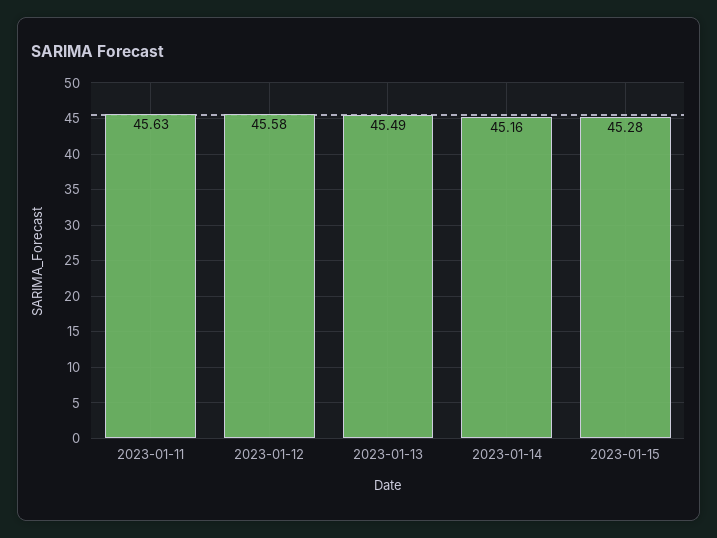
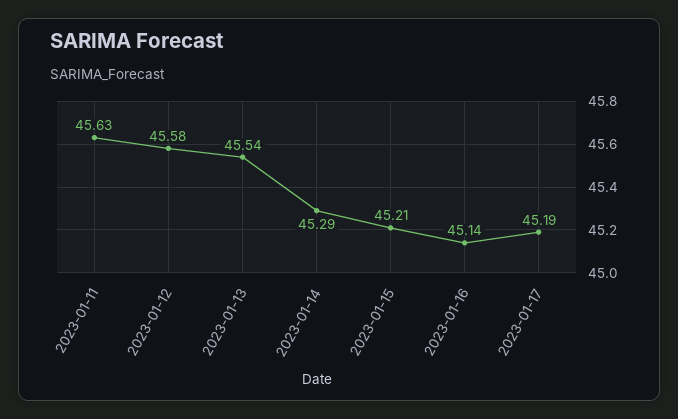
2023-01-13: 45.49 -> 45.54
2023-01-14: 45.16 -> 45.29
2023-01-15: 45.28 -> 45.21
2023-01-16: none -> 45.14
2023-01-17: none -> 45.19

